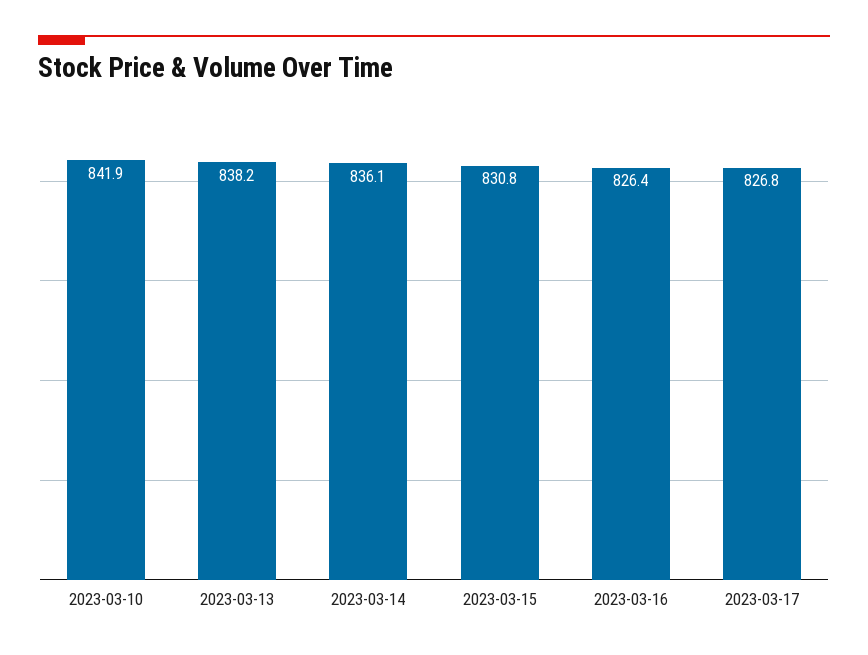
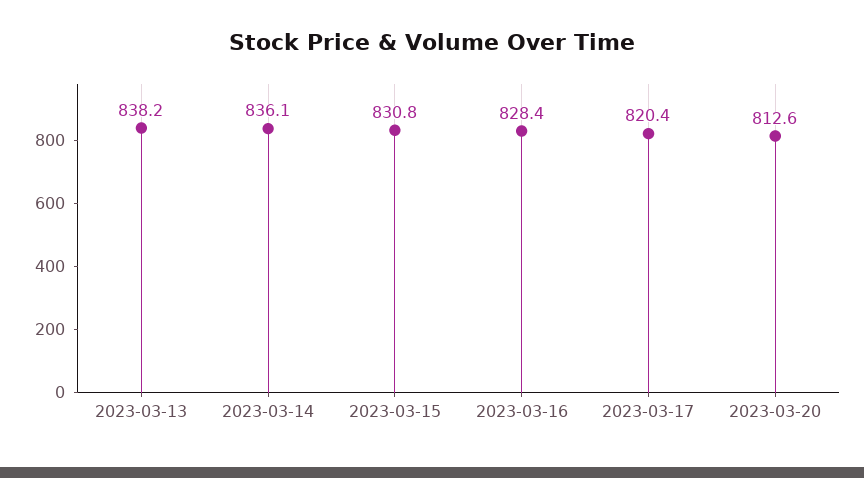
2023-03-10: 841.9 -> none
2023-03-16: 826.4 -> 828.4
2023-03-17: 826.8 -> 820.4
2023-03-20: none -> 812.6

